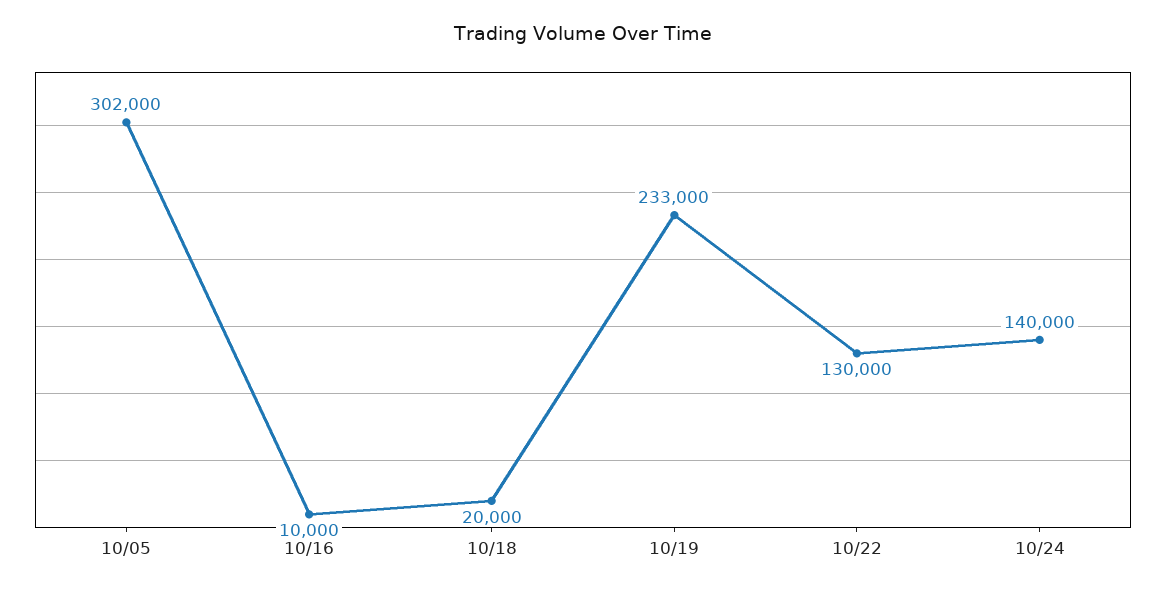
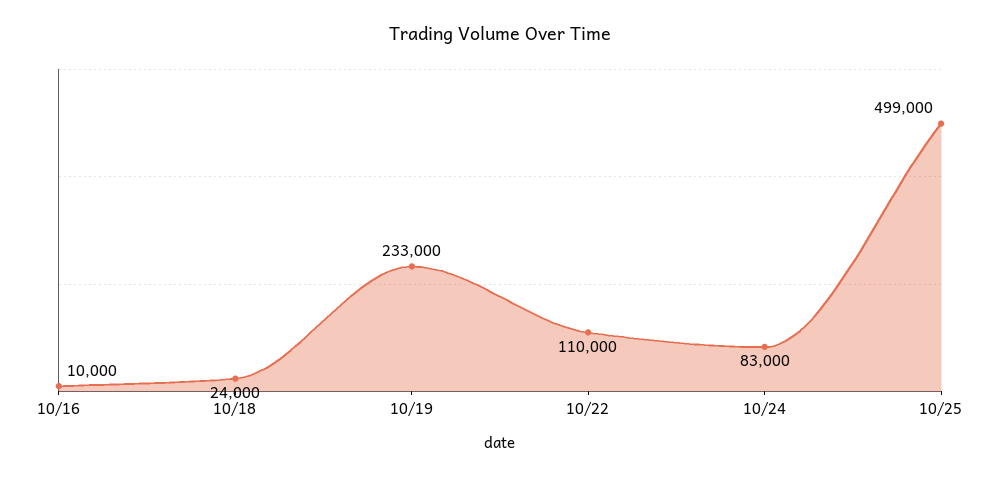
10/05: 302000 -> none
10/18: 20000 -> 24000
10/22: 130000 -> 110000
10/24: 140000 -> 83000
10/25: none -> 499000

